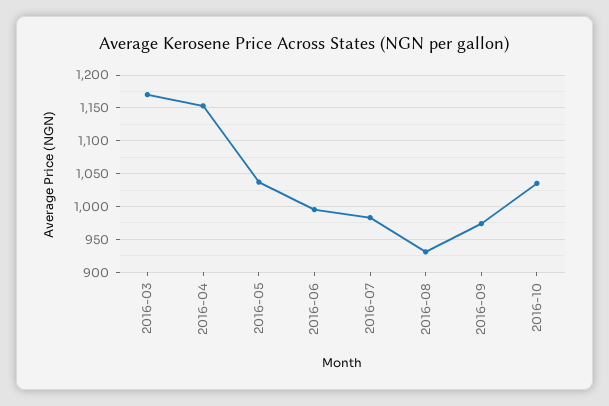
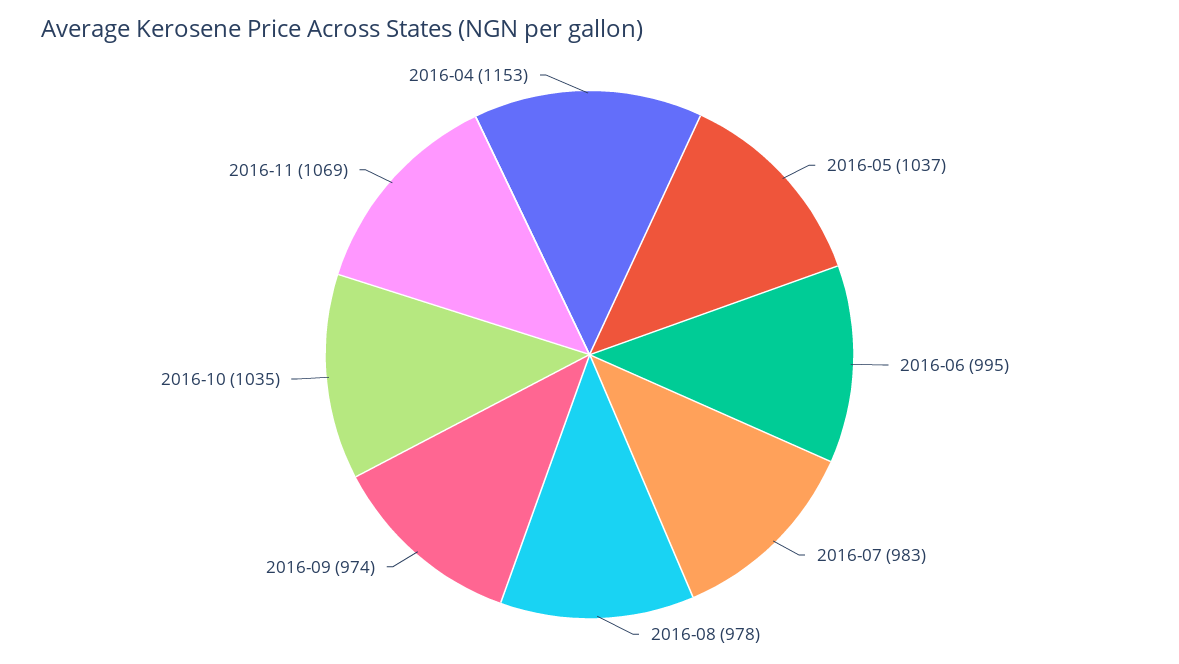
2016-03: 1170 -> none
2016-08: 930 -> 978
2016-11: none -> 1069

